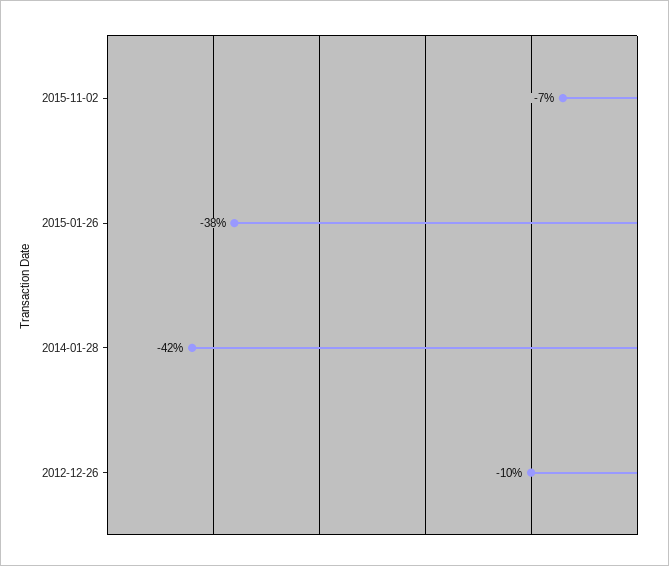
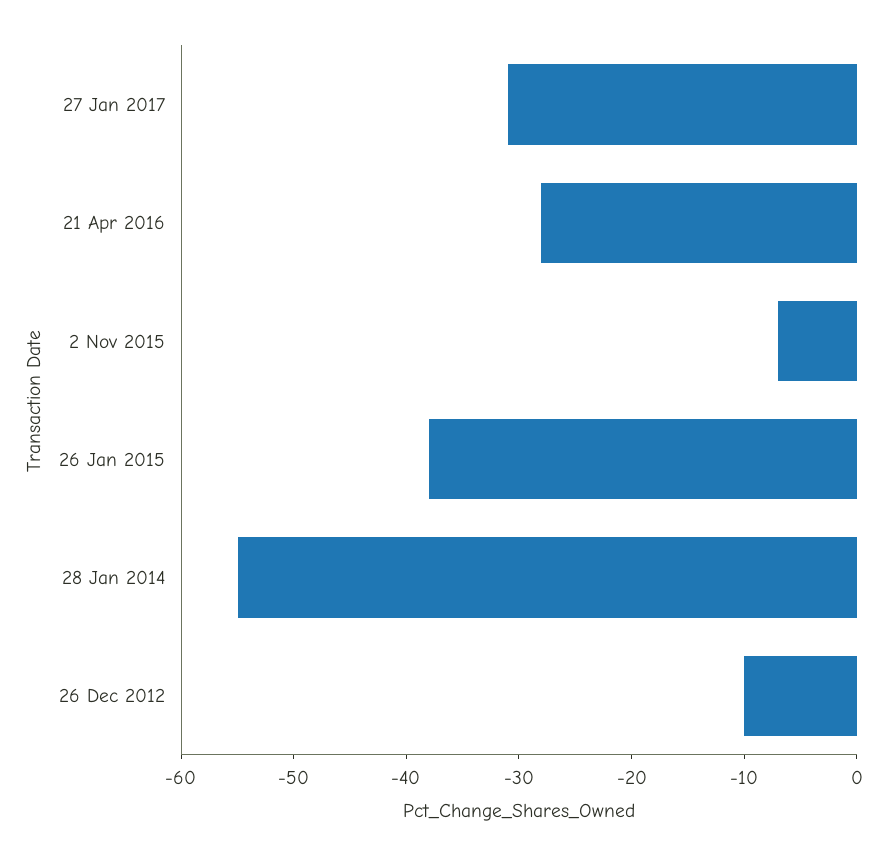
2014-01-28: -42 -> -55
27 Jan 2017: none -> -31
21 Apr 2016: none -> -28

